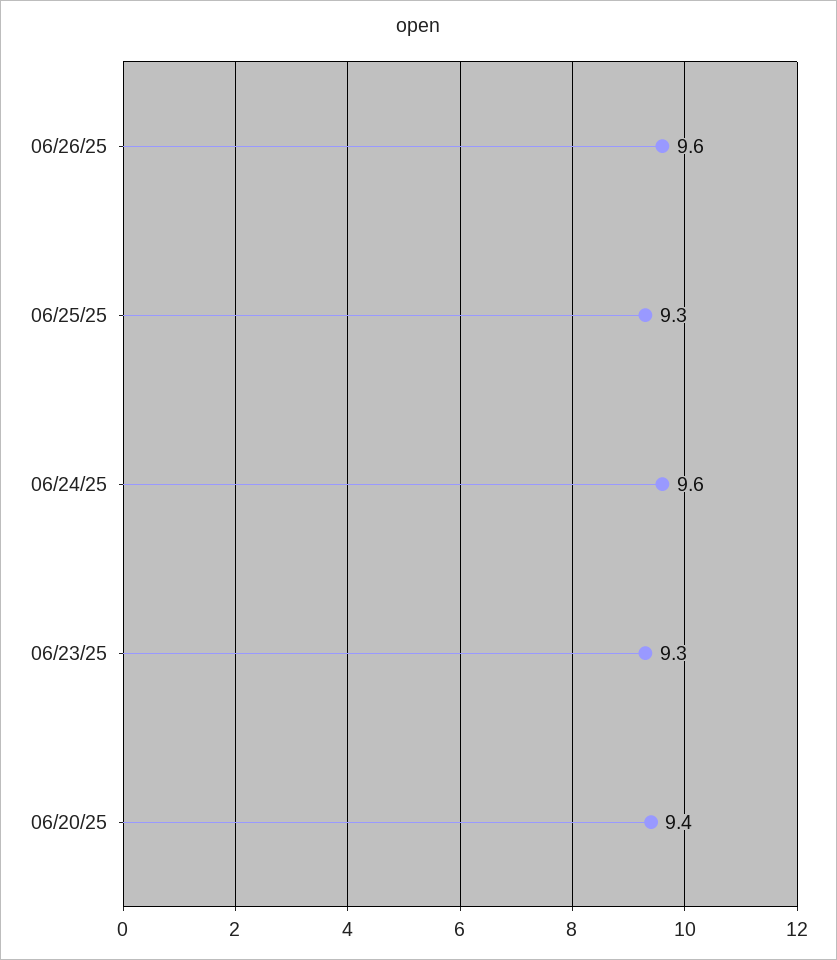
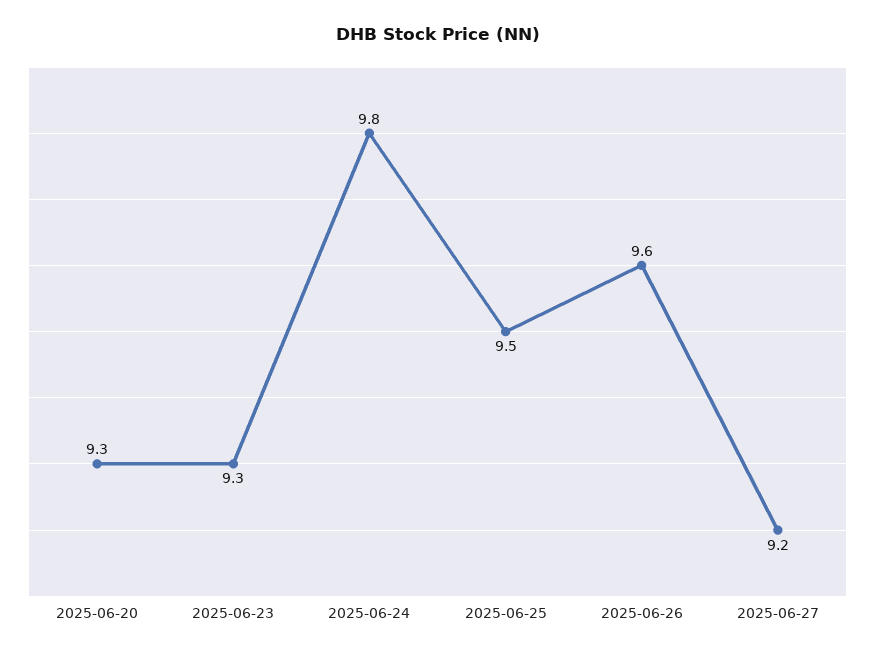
06/25/25: 9.3 -> 9.5
06/24/25: 9.6 -> 9.8
06/20/25: 9.4 -> 9.3
2025-06-27: none -> 9.2

